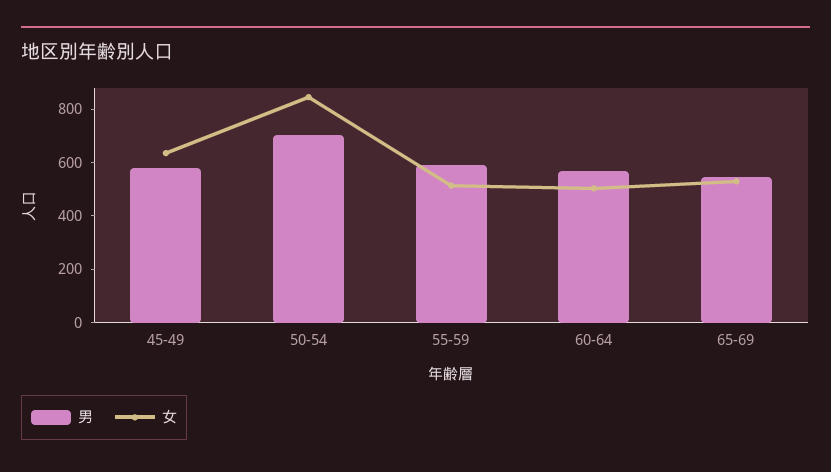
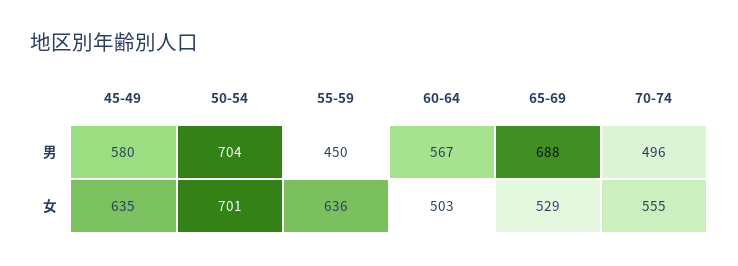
女, 50-54: 850 -> 701
男, 55-59: 600 -> 450
女, 55-59: 500 -> 636
男, 65-69: 550 -> 688
男, 70-74: none -> 496
女, 70-74: none -> 555

